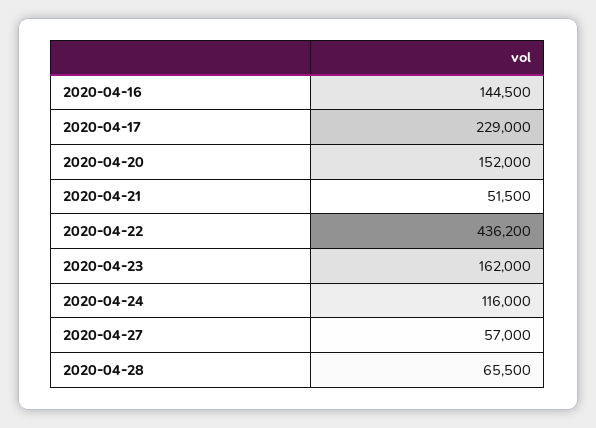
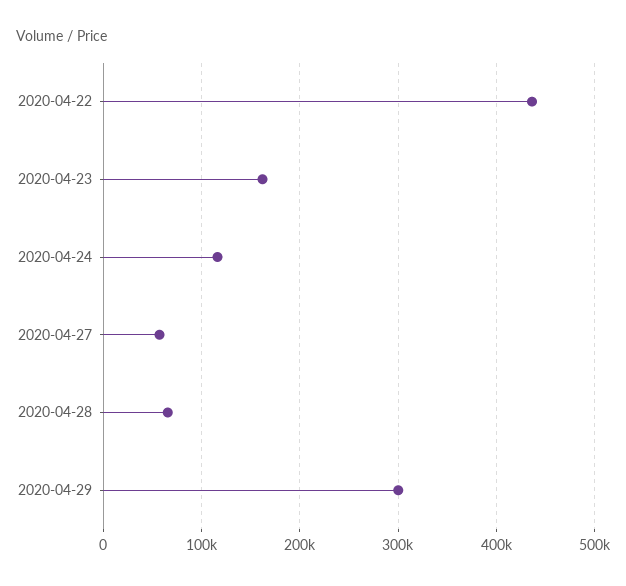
2020-04-16: 144500 -> none
2020-04-17: 229000 -> none
2020-04-20: 152000 -> none
2020-04-21: 51500 -> none
2020-04-29: none -> 300000

